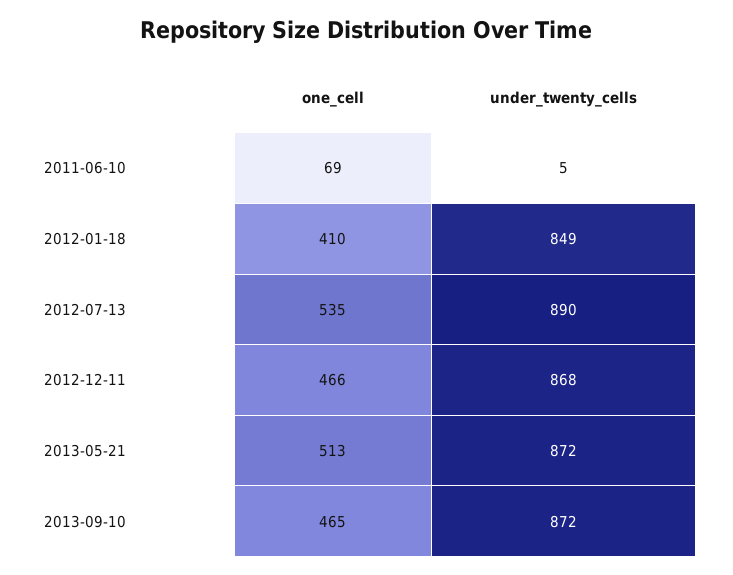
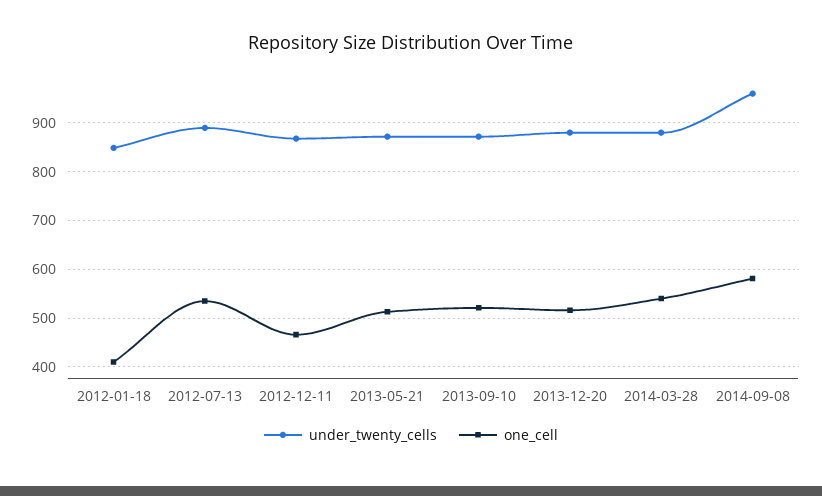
one_cell, 2011-06-10: 69 -> none
under_twenty_cells, 2011-06-10: 5 -> none
one_cell, 2013-09-10: 465 -> 520
under_twenty_cells, 2013-12-20: none -> 880
one_cell, 2013-12-20: none -> 520
under_twenty_cells, 2014-03-28: none -> 880
one_cell, 2014-03-28: none -> 540
under_twenty_cells, 2014-09-08: none -> 960
one_cell, 2014-09-08: none -> 580

